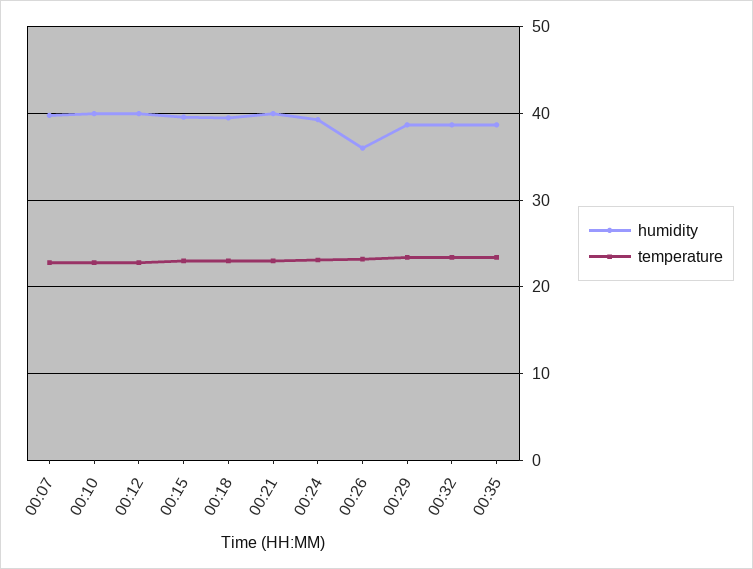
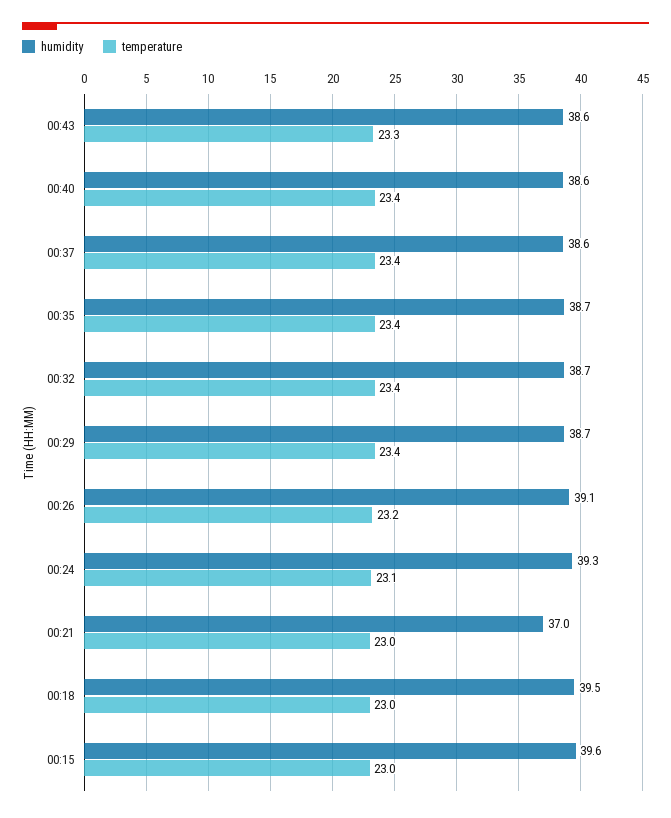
humidity, 00:07: 40 -> none
temperature, 00:07: 23 -> none
humidity, 00:10: 40 -> none
temperature, 00:10: 23 -> none
humidity, 00:12: 40 -> none
temperature, 00:12: 23 -> none
humidity, 00:21: 40 -> 37
humidity, 00:26: 36 -> 39.1
humidity, 00:43: none -> 38.6
temperature, 00:43: none -> 23.3
humidity, 00:40: none -> 38.6
temperature, 00:40: none -> 23.4
humidity, 00:37: none -> 38.6
temperature, 00:37: none -> 23.4

